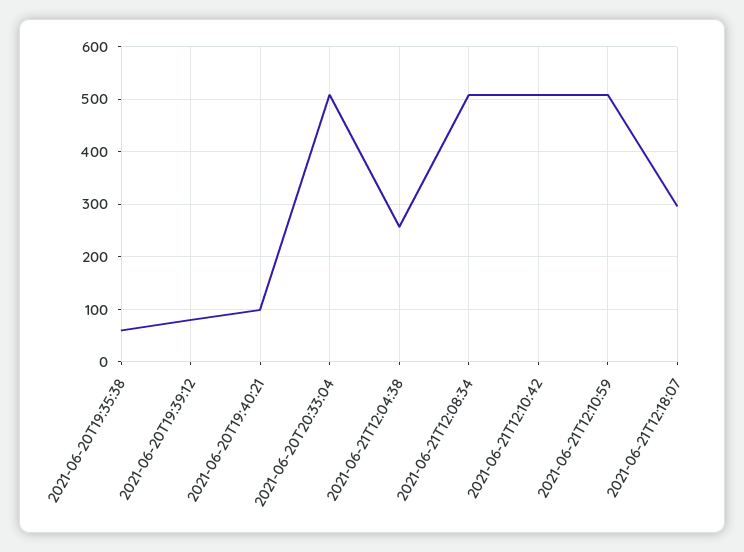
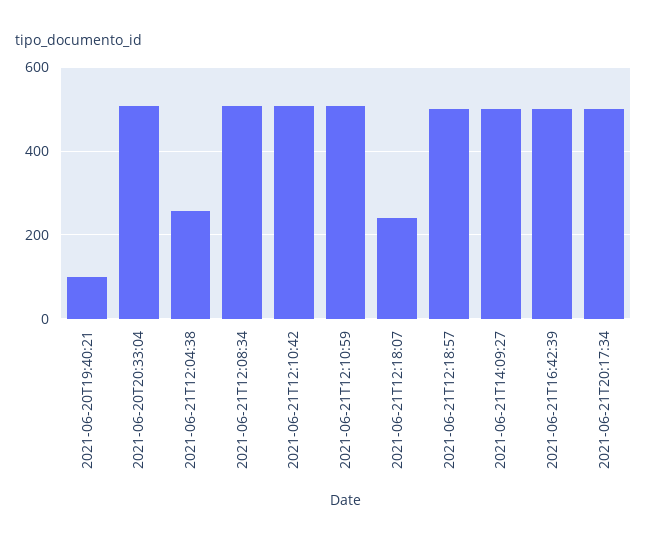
2021-06-20T19:35:38: 60 -> none
2021-06-20T19:39:12: 80 -> none
2021-06-21T12:18:07: 300 -> 240
2021-06-21T12:18:57: none -> 500
2021-06-21T14:09:27: none -> 500
2021-06-21T16:42:39: none -> 500
2021-06-21T20:17:34: none -> 500

